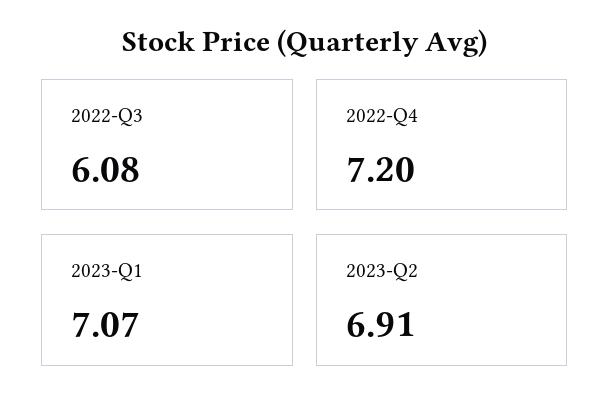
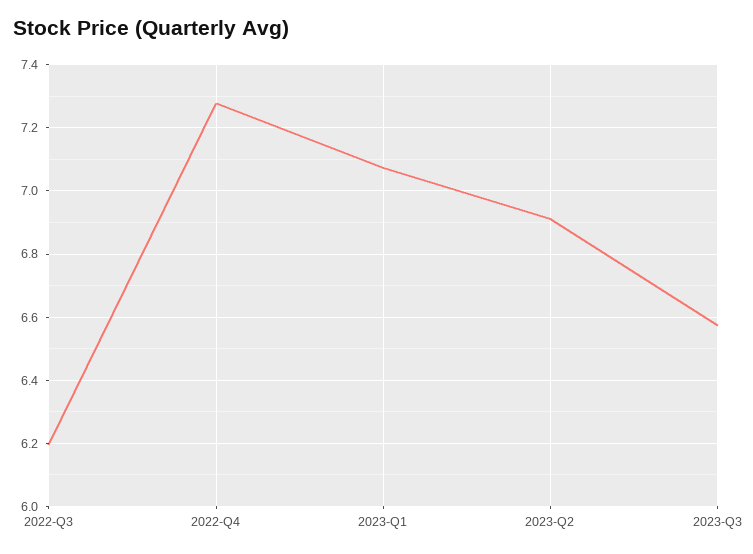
2022-Q3: 6.08 -> 6.2
2022-Q4: 7.2 -> 7.28
2023-Q3: none -> 6.58

